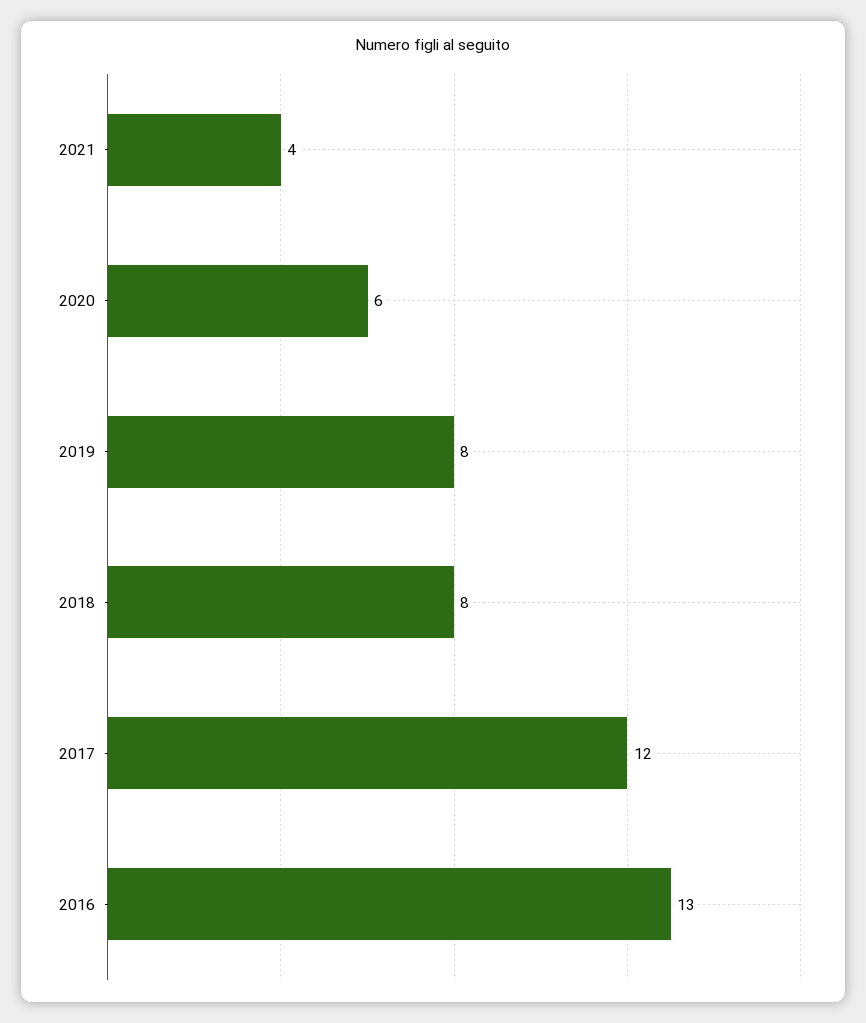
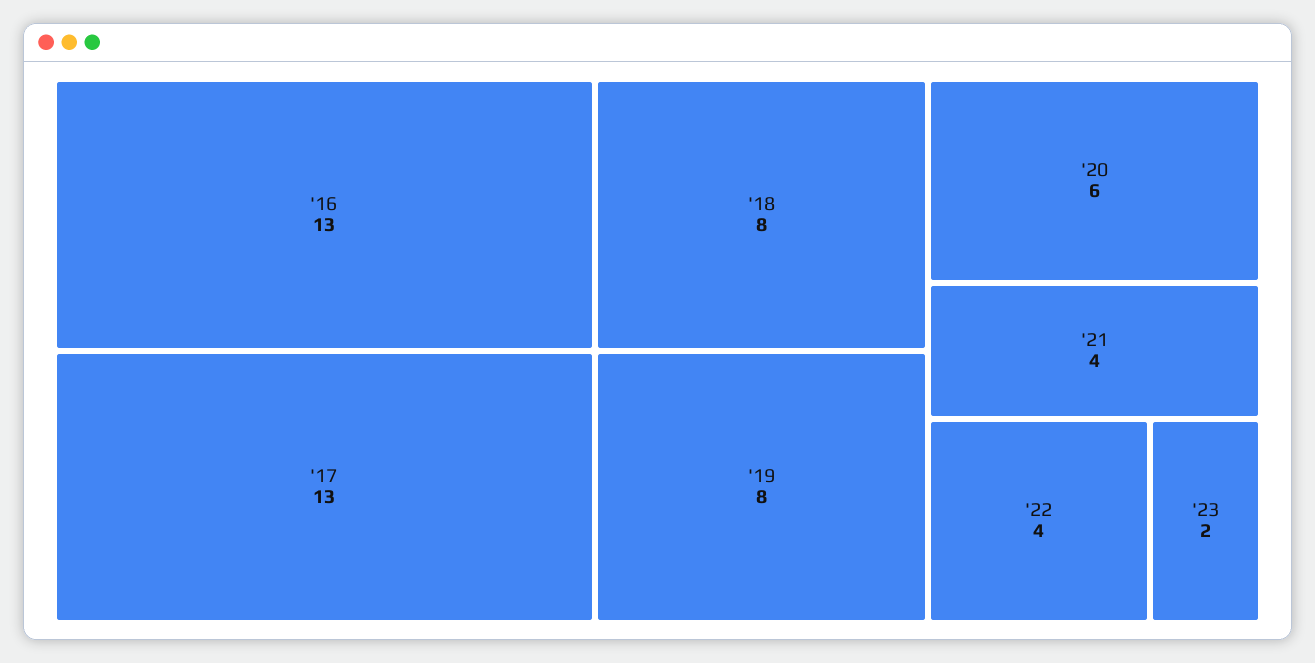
2017: 12 -> 13
'22: none -> 4
'23: none -> 2

